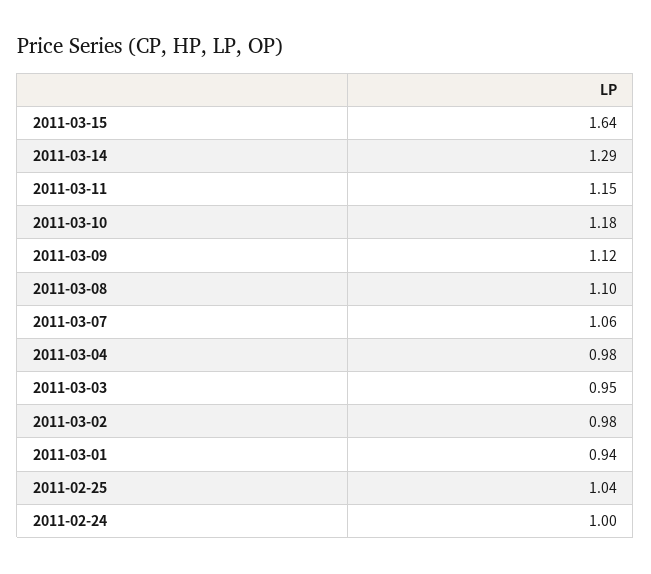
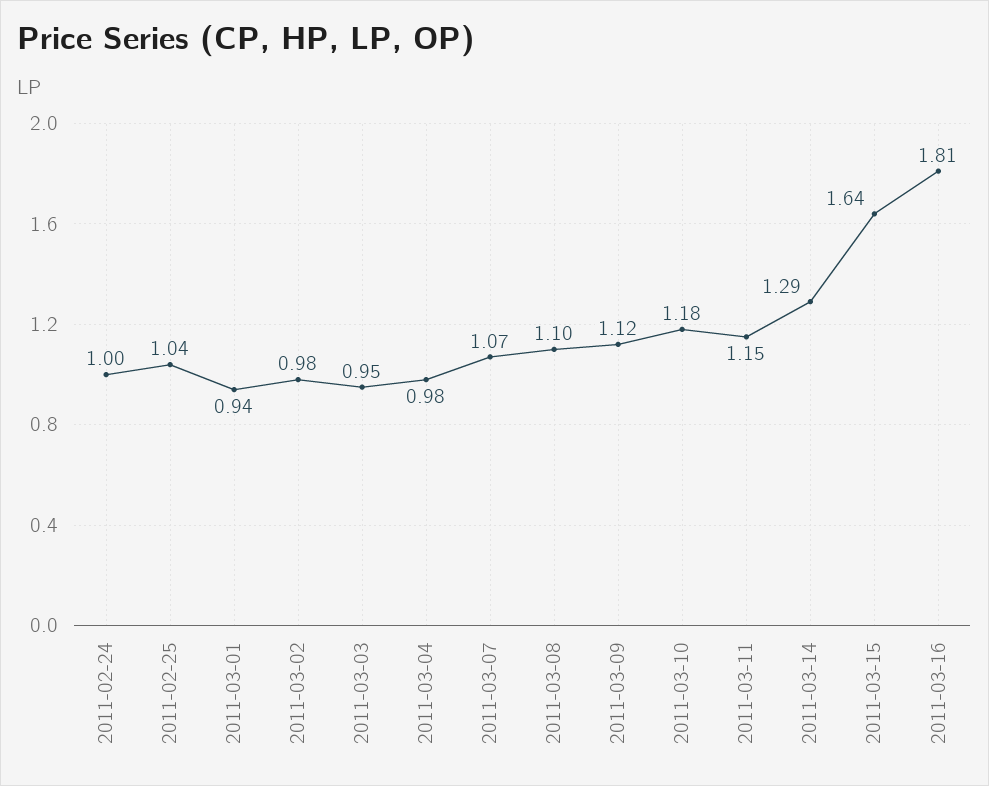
2011-03-07: 1.06 -> 1.07
2011-03-16: none -> 1.81

